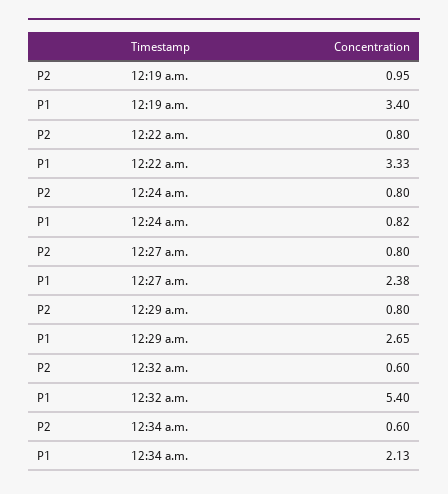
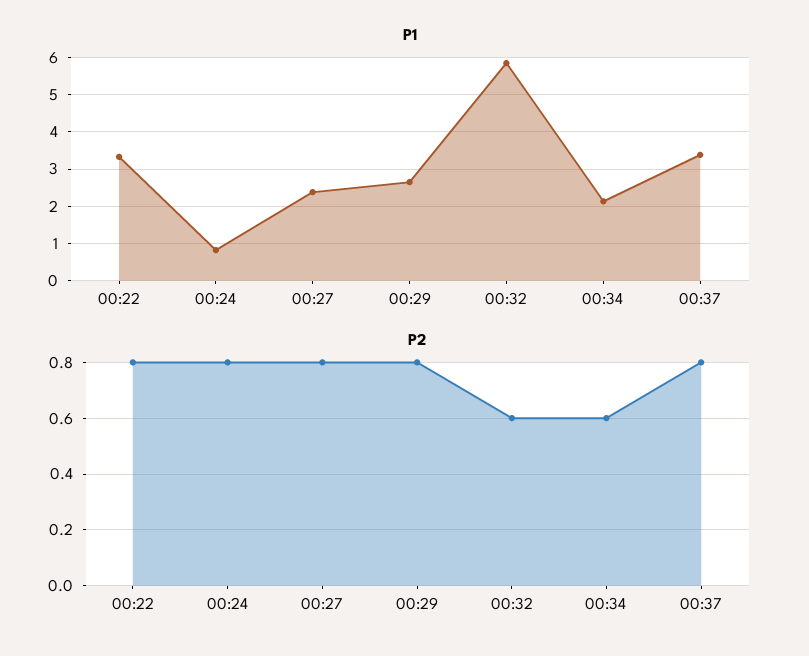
P2, 12:19 a.m.: 0.95 -> none
P1, 12:19 a.m.: 3.4 -> none
P1, 12:32 a.m.: 5.4 -> 5.8
P1, 00:37: none -> 3.4
P2, 00:37: none -> 0.8

